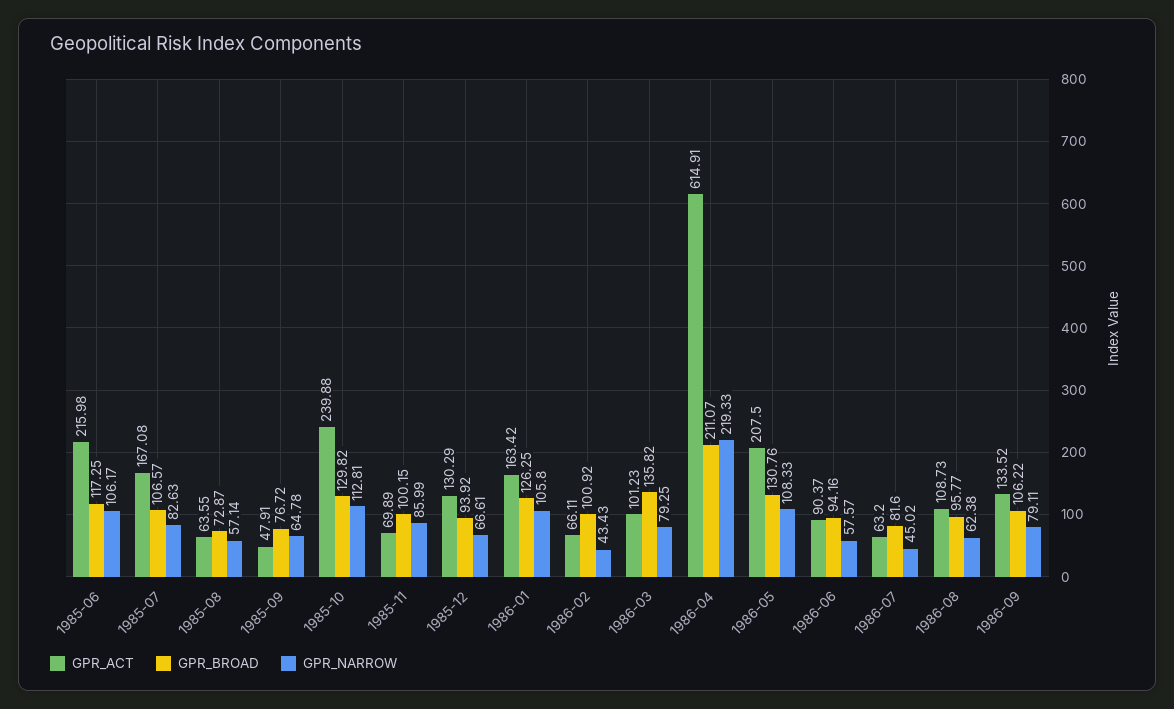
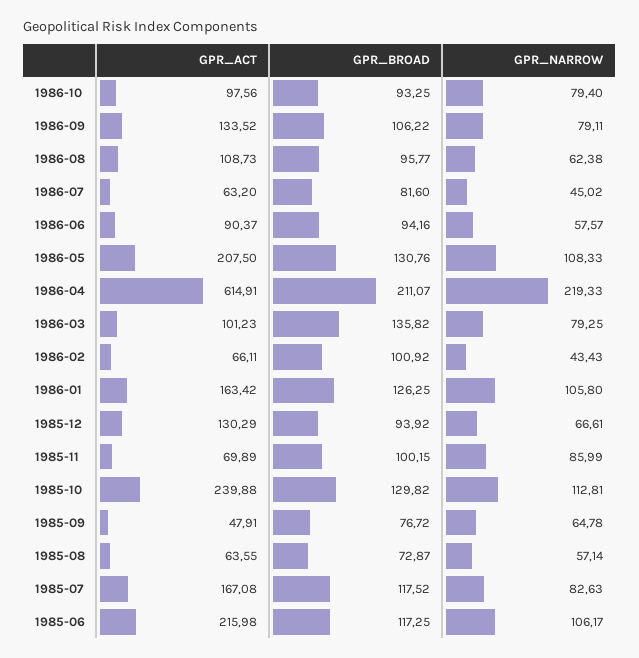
GPR_BROAD, 1985-07: 106.57 -> 117.52
GPR_ACT, 1986-10: none -> 97.56
GPR_BROAD, 1986-10: none -> 93.25
GPR_NARROW, 1986-10: none -> 79.4

